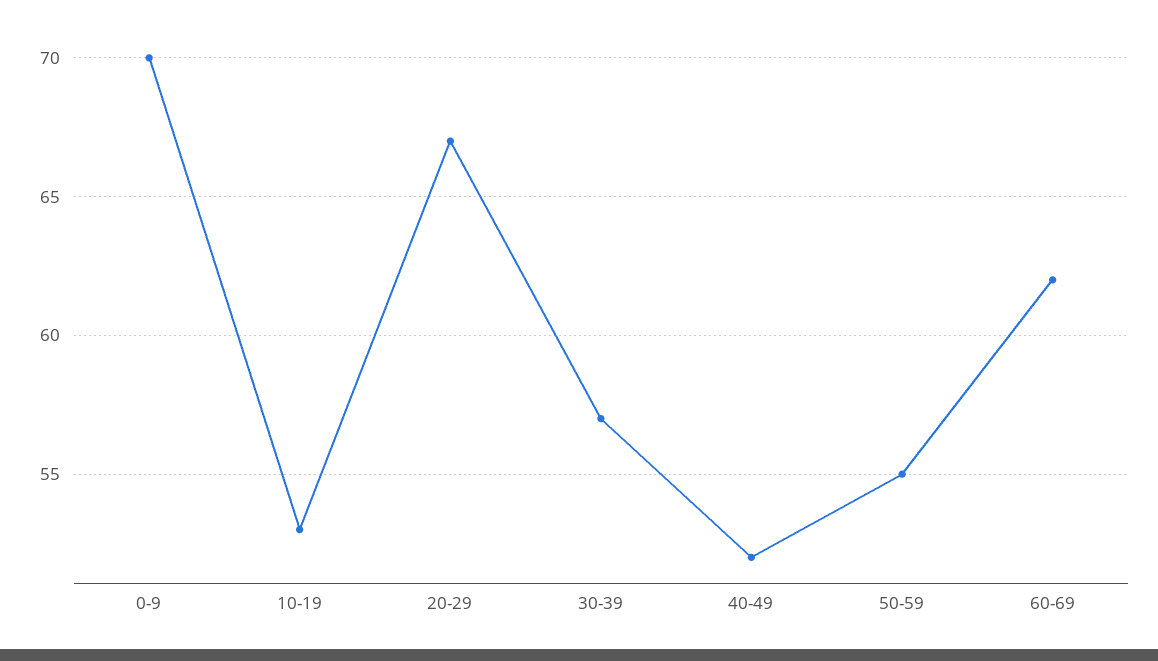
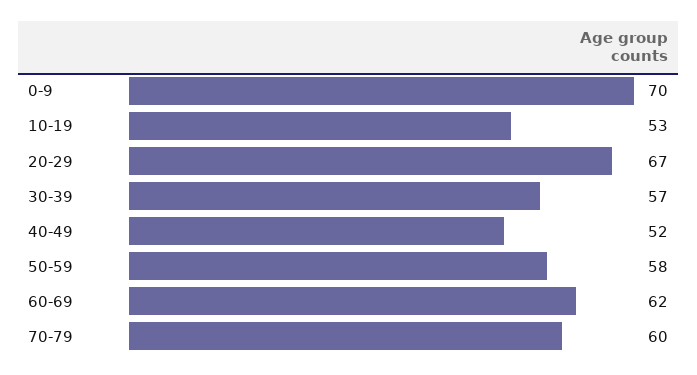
50-59: 55 -> 58
70-79: none -> 60

